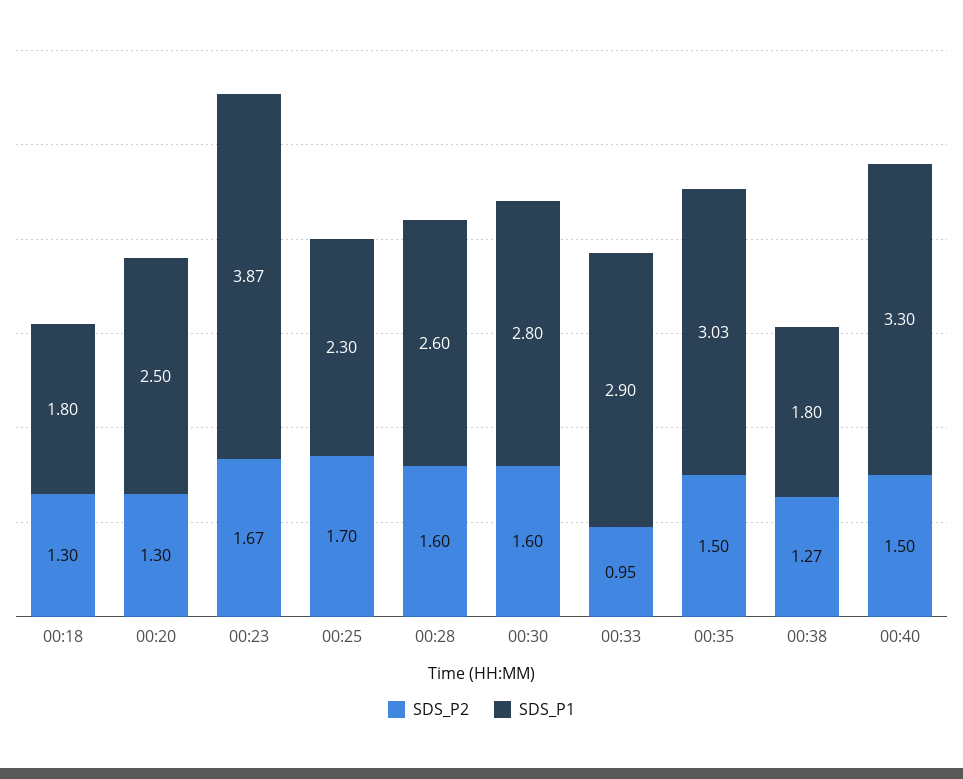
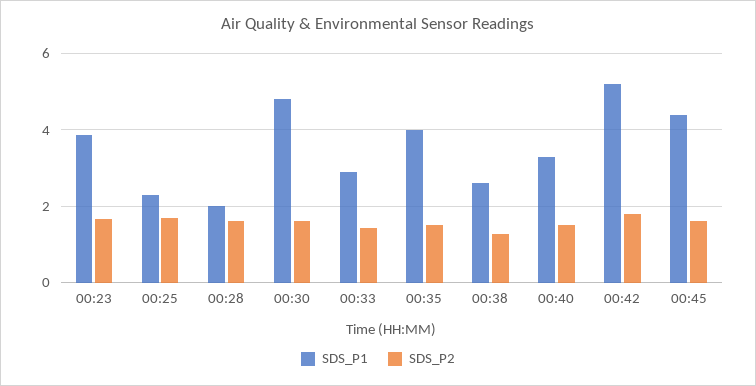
SDS_P2, 00:18: 1.3 -> none
SDS_P1, 00:18: 1.8 -> none
SDS_P2, 00:20: 1.3 -> none
SDS_P1, 00:20: 2.5 -> none
SDS_P1, 00:28: 2.6 -> 2
SDS_P1, 00:30: 2.8 -> 4.8
SDS_P2, 00:33: 0.95 -> 1.4
SDS_P1, 00:35: 3.03 -> 4
SDS_P1, 00:38: 1.8 -> 2.6
SDS_P1, 00:42: none -> 5.2
SDS_P2, 00:42: none -> 1.8
SDS_P1, 00:45: none -> 4.4
SDS_P2, 00:45: none -> 1.6

